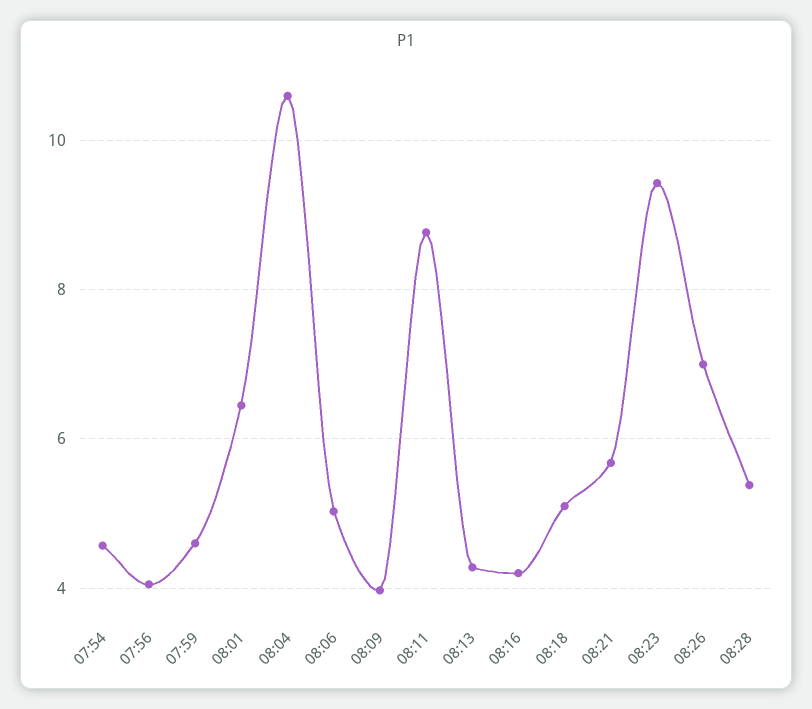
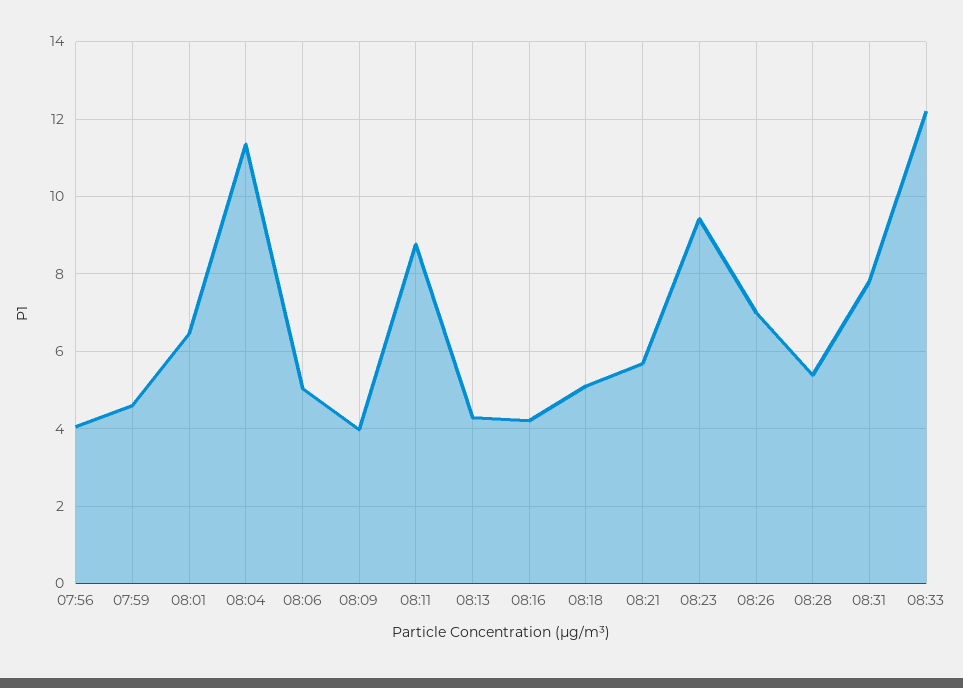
07:54: 4.6 -> none
08:04: 10.6 -> 11.4
08:31: none -> 7.8
08:33: none -> 12.2

